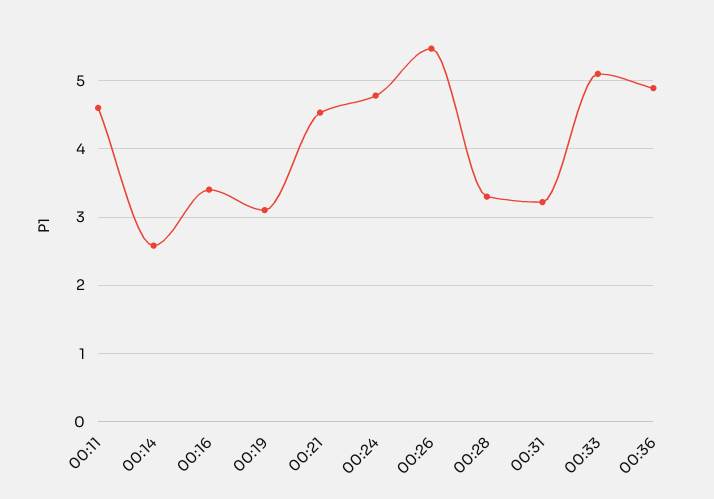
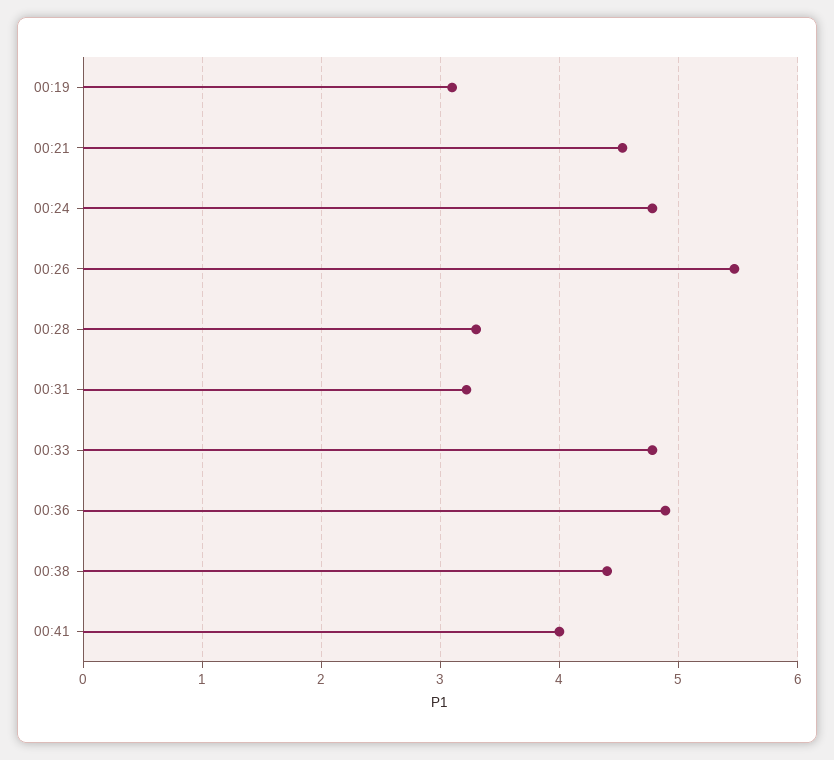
00:11: 4.6 -> none
00:14: 2.6 -> none
00:16: 3.4 -> none
00:33: 5.1 -> 4.8
00:38: none -> 4.4
00:41: none -> 4

